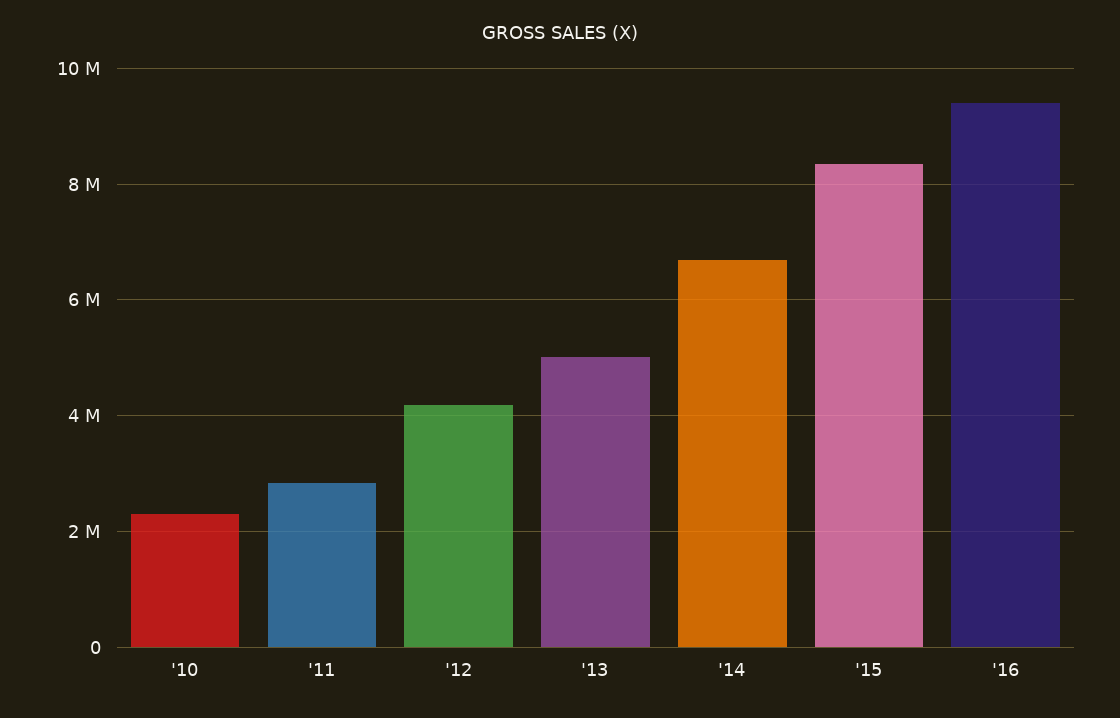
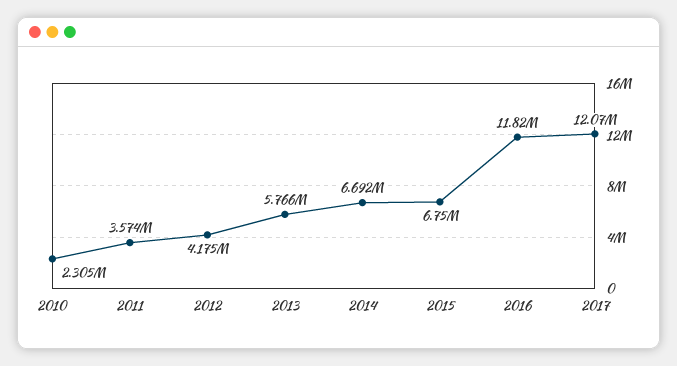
'11: 2800000 -> 3574000
'13: 5000000 -> 5766000
'15: 8400000 -> 6750000
'16: 9400000 -> 11820000
2017: none -> 12070000

